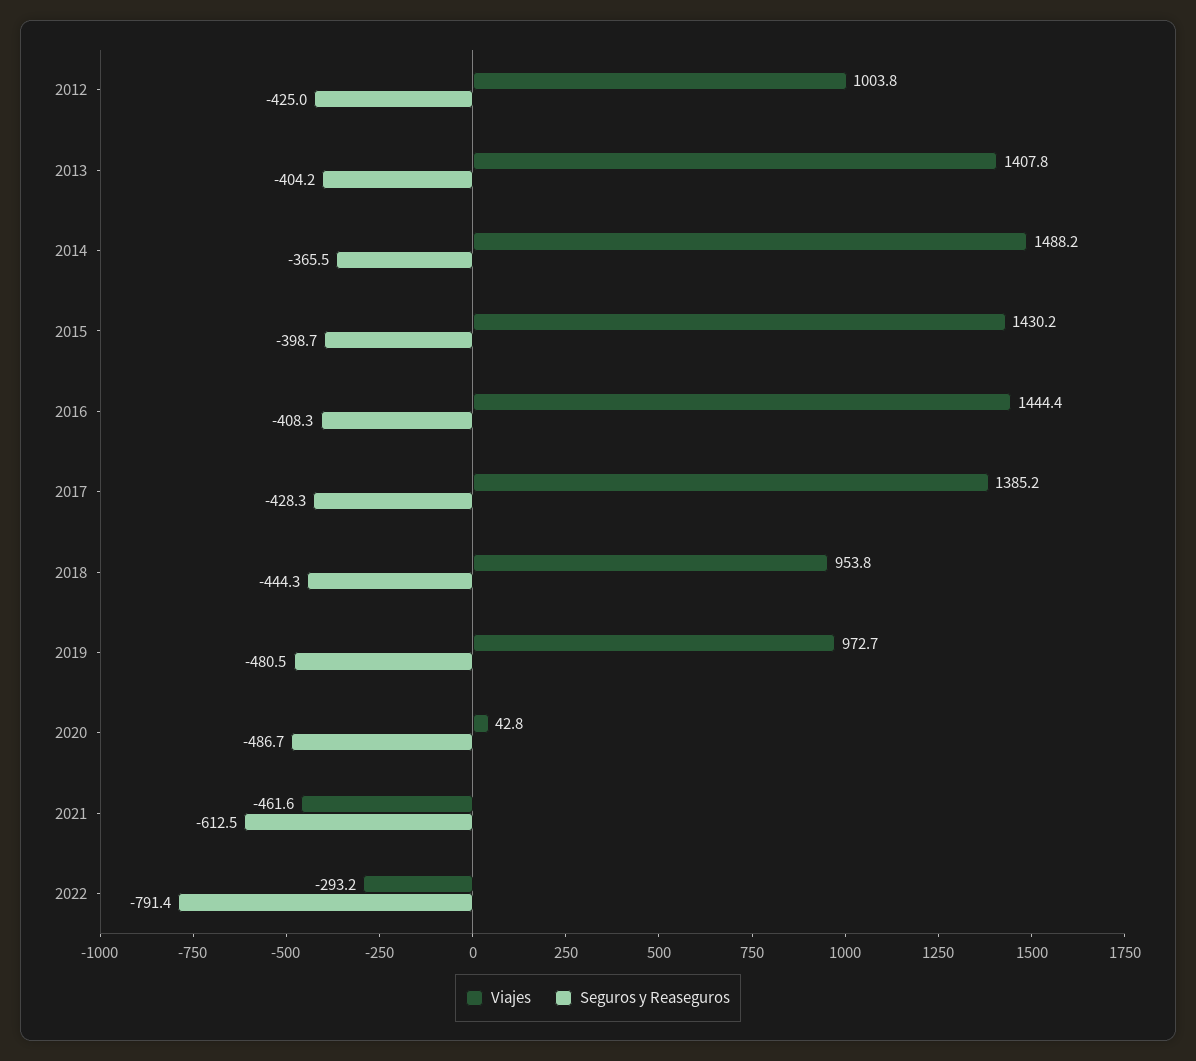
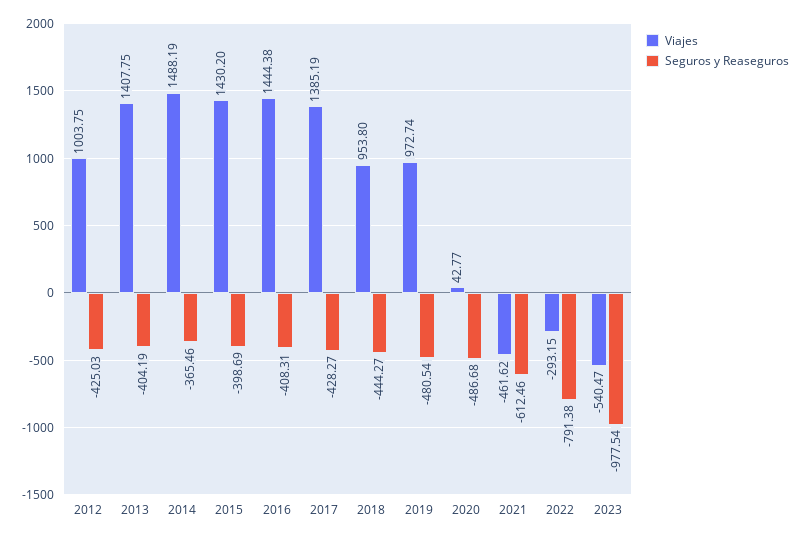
Viajes, 2023: none -> -540.47
Seguros y Reaseguros, 2023: none -> -977.54

